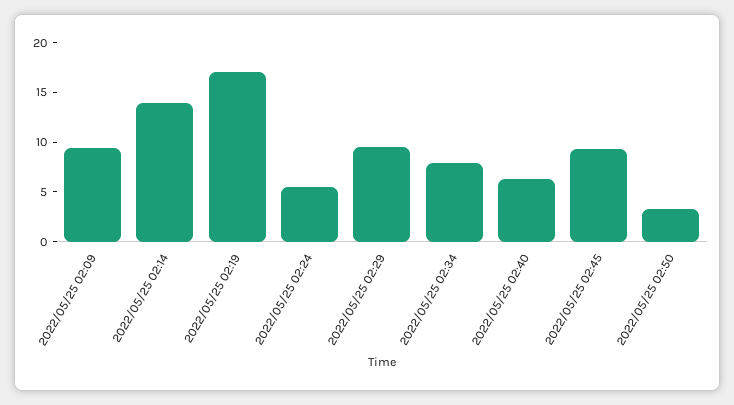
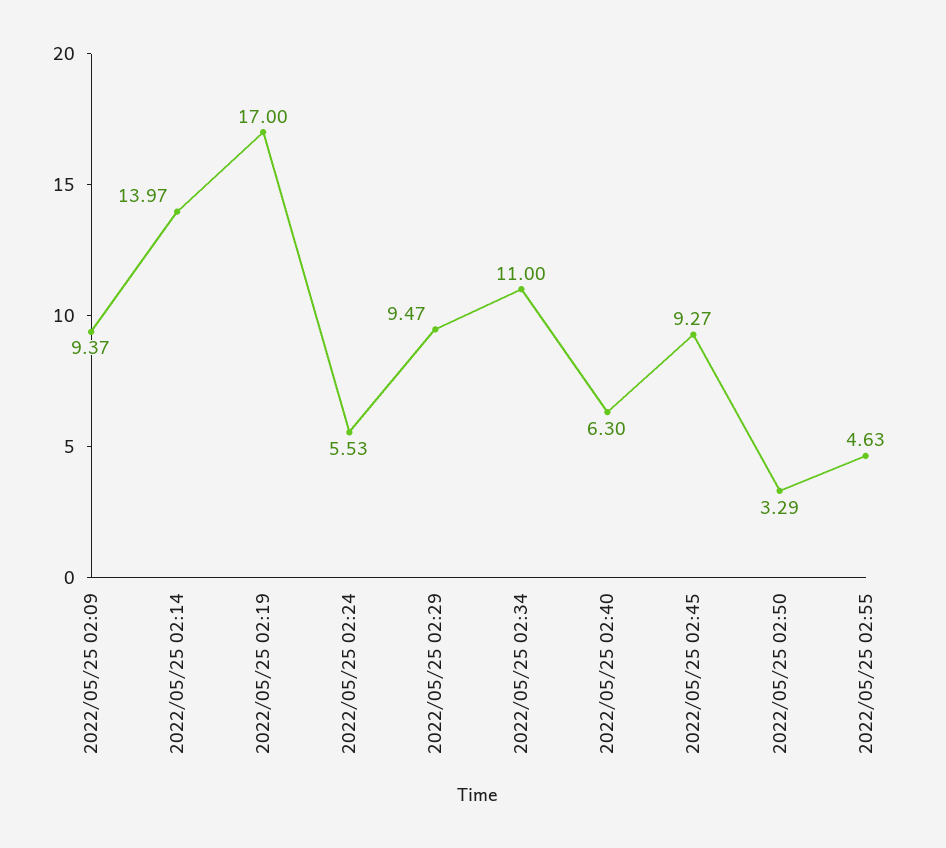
2022/05/25 02:34: 8 -> 11
2022/05/25 02:55: none -> 4.63

